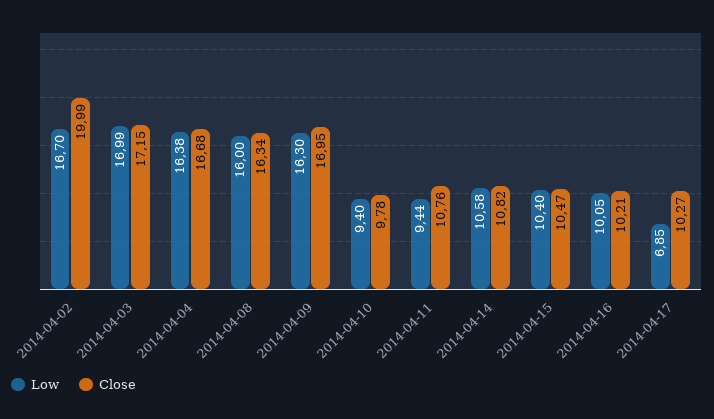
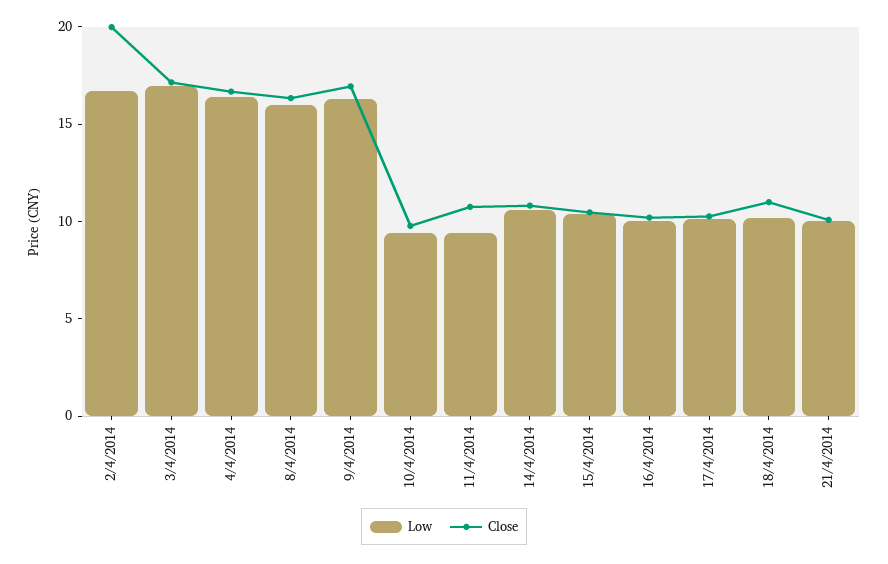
Low, 2014-04-17: 6.85 -> 10
Low, 18/4/2014: none -> 10
Close, 18/4/2014: none -> 11
Low, 21/4/2014: none -> 10
Close, 21/4/2014: none -> 10

